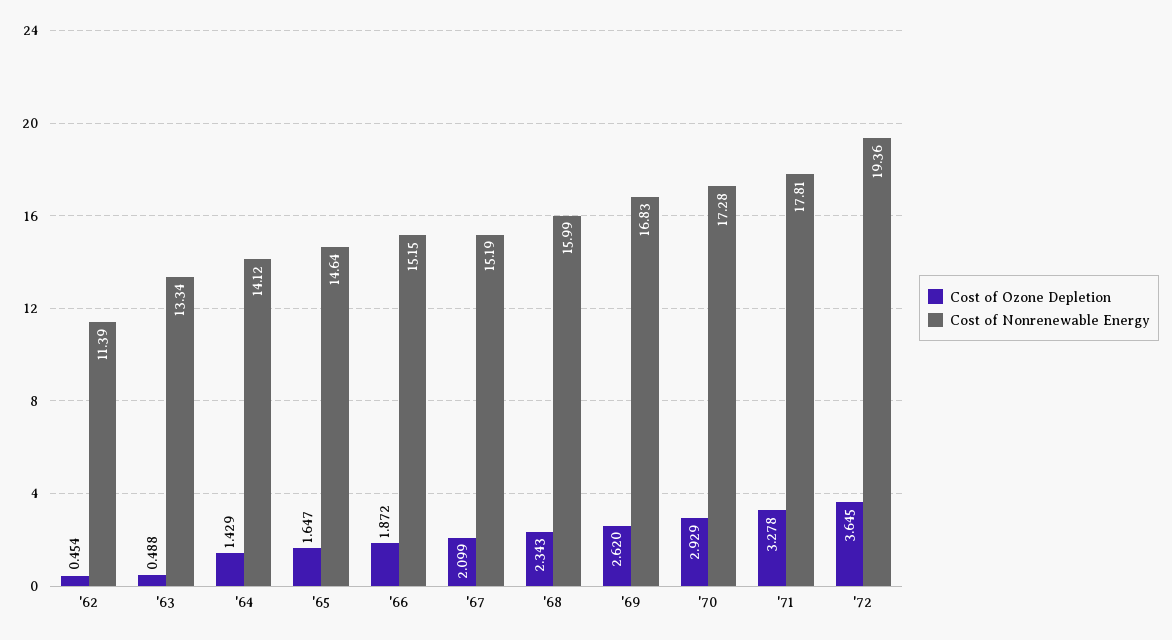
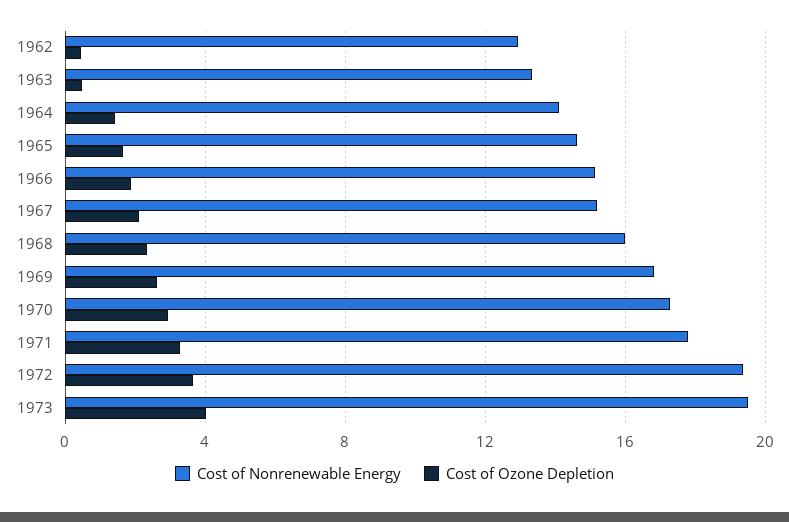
Cost of Nonrenewable Energy, '62: 11.39 -> 13
Cost of Nonrenewable Energy, 1973: none -> 19.5
Cost of Ozone Depletion, 1973: none -> 4

